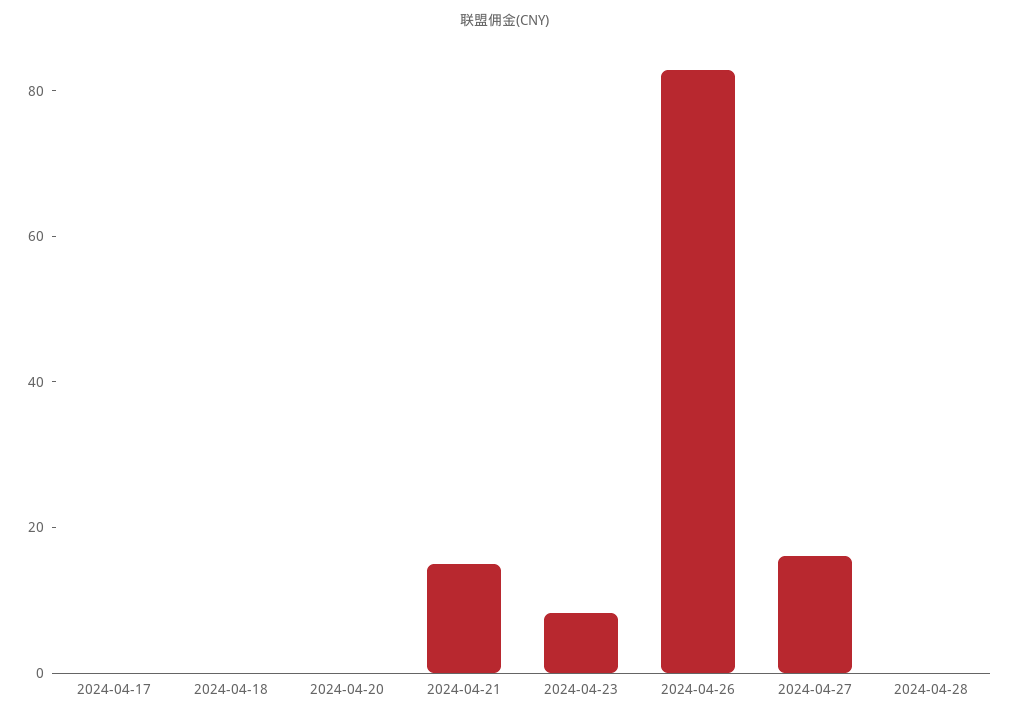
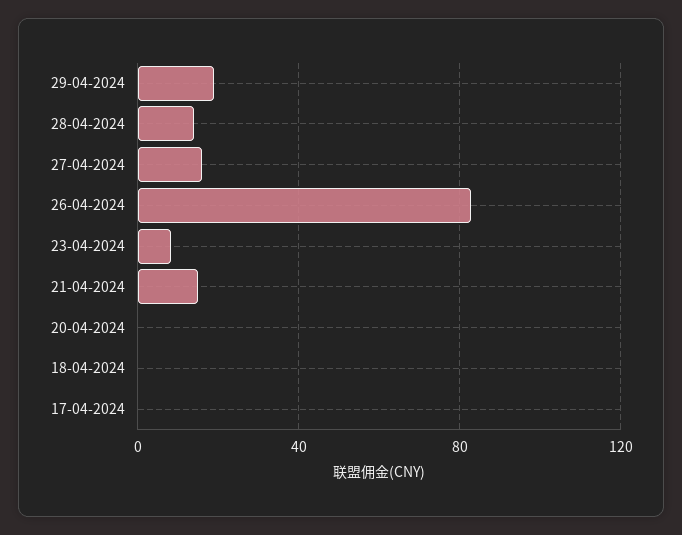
2024-04-28: 0 -> 15
29-04-2024: none -> 20

